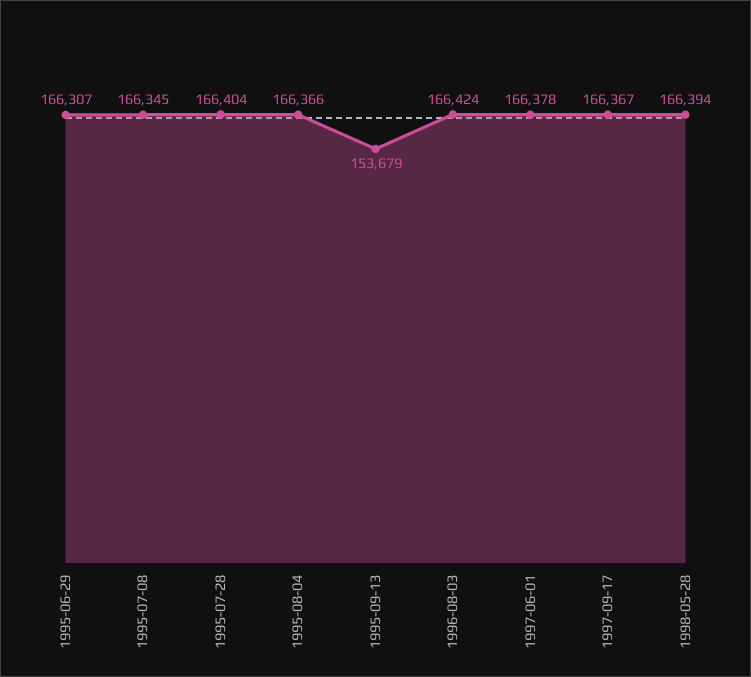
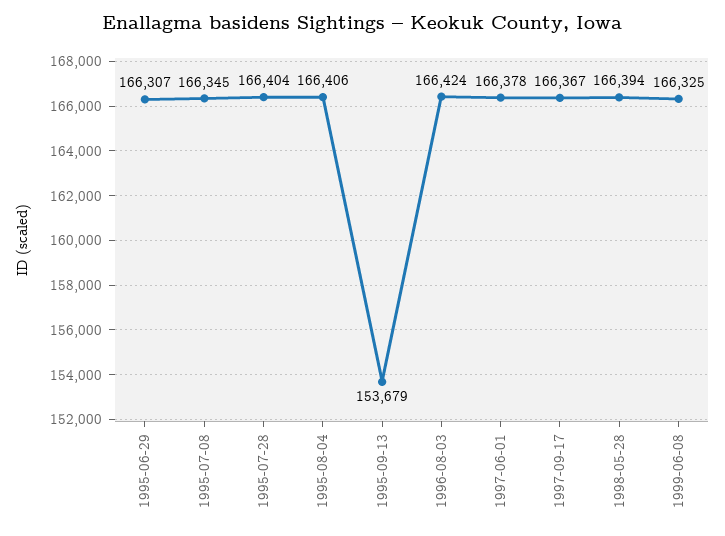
1995-08-04: 166366 -> 166406
1999-06-08: none -> 166325

